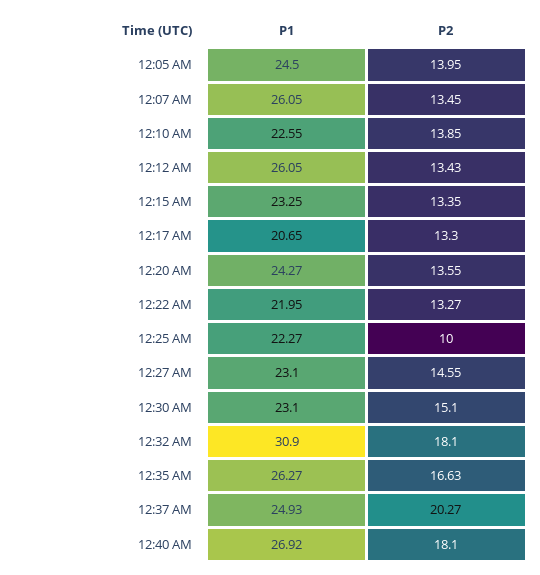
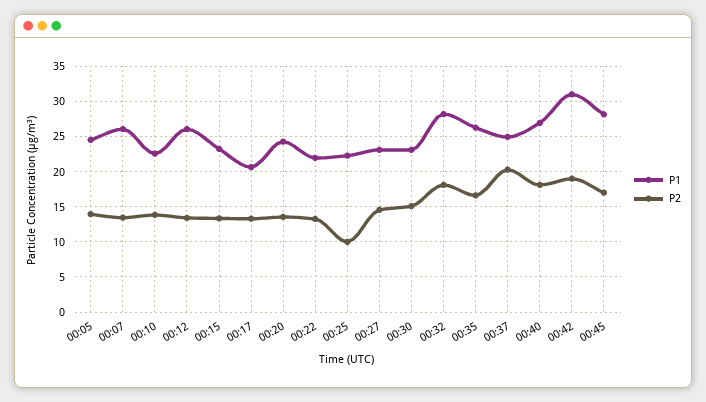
P1, 12:32 AM: 30.9 -> 28
P1, 00:42: none -> 31
P2, 00:42: none -> 19
P1, 00:45: none -> 28
P2, 00:45: none -> 17

